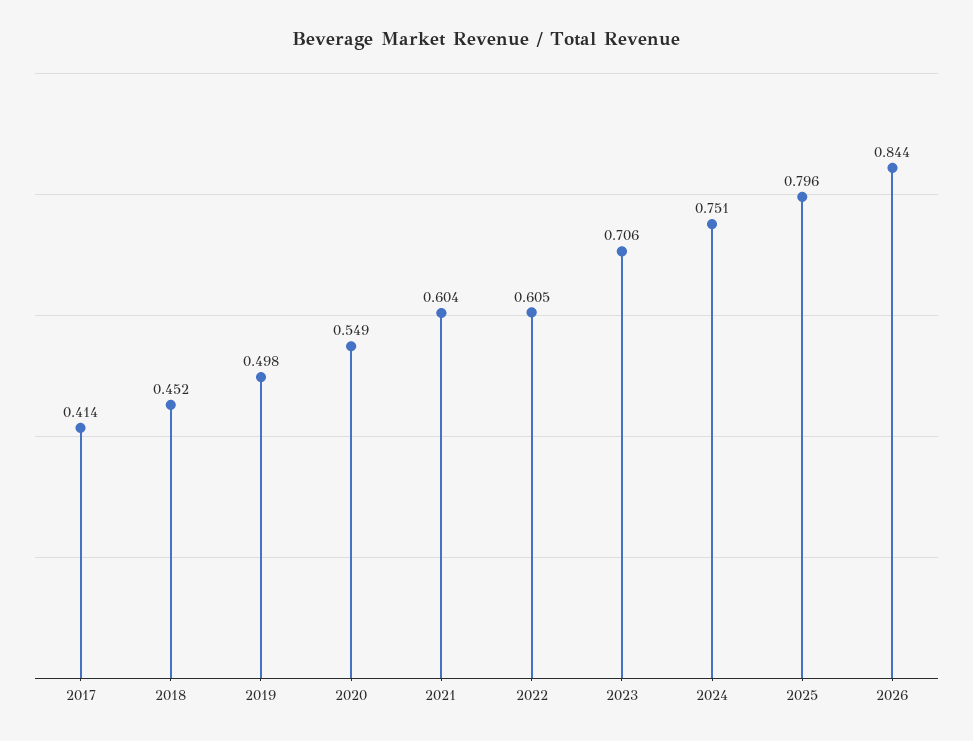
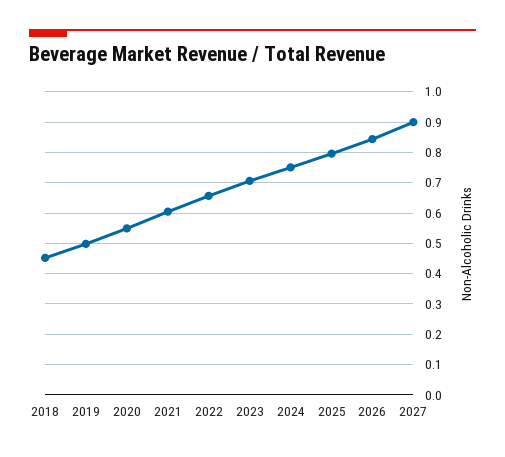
2017: 0.414 -> none
2022: 0.605 -> 0.66
2027: none -> 0.9

